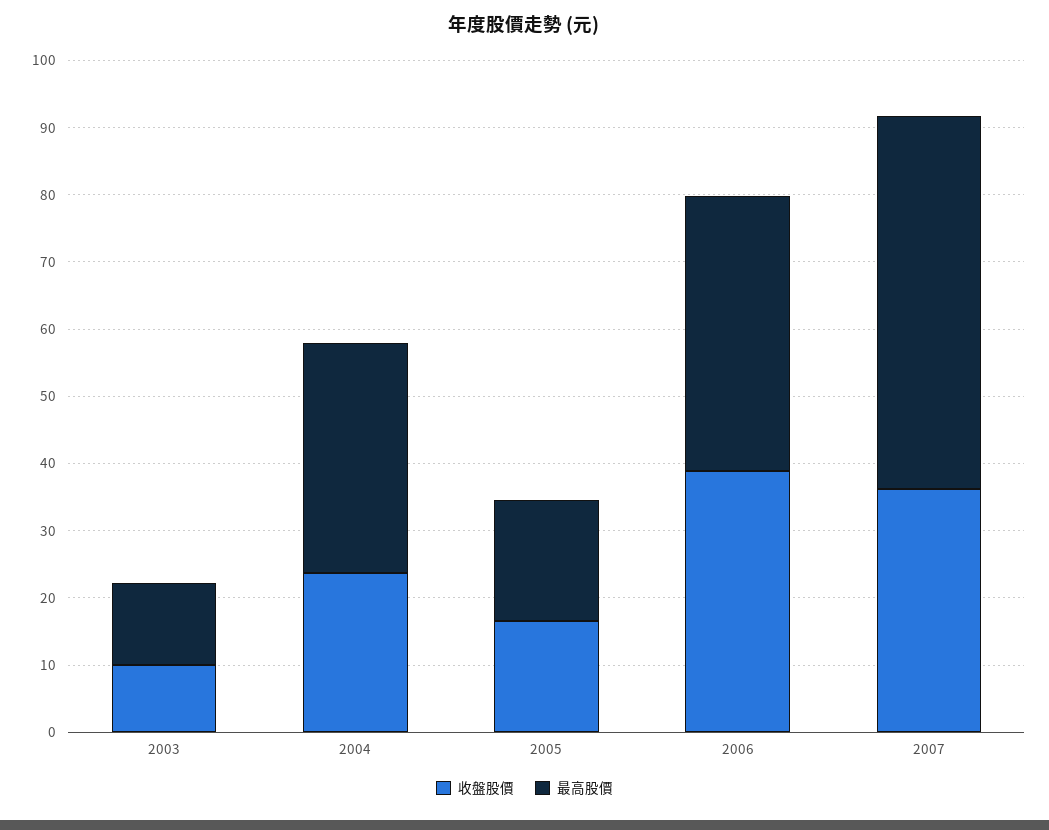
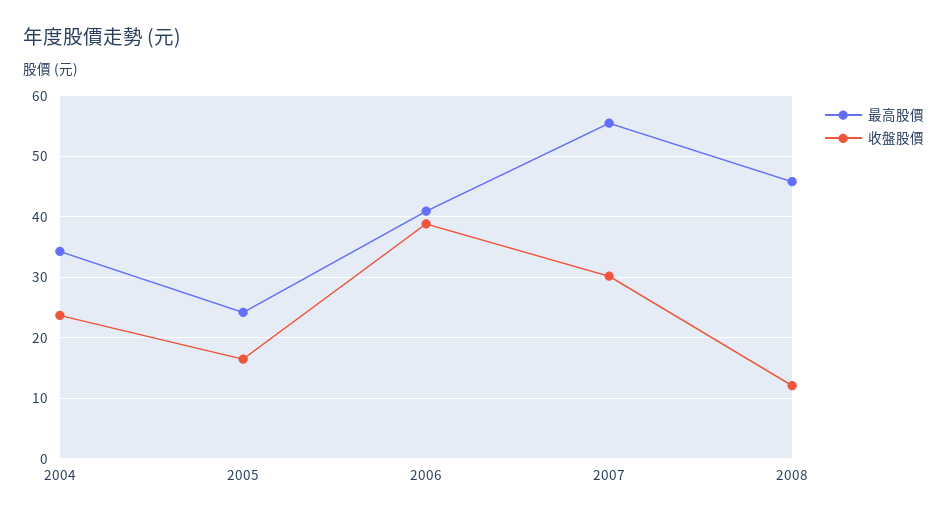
收盤股價, 2003: 10 -> none
最高股價, 2003: 12 -> none
最高股價, 2005: 18 -> 24
收盤股價, 2007: 36 -> 30
最高股價, 2008: none -> 46
收盤股價, 2008: none -> 12

